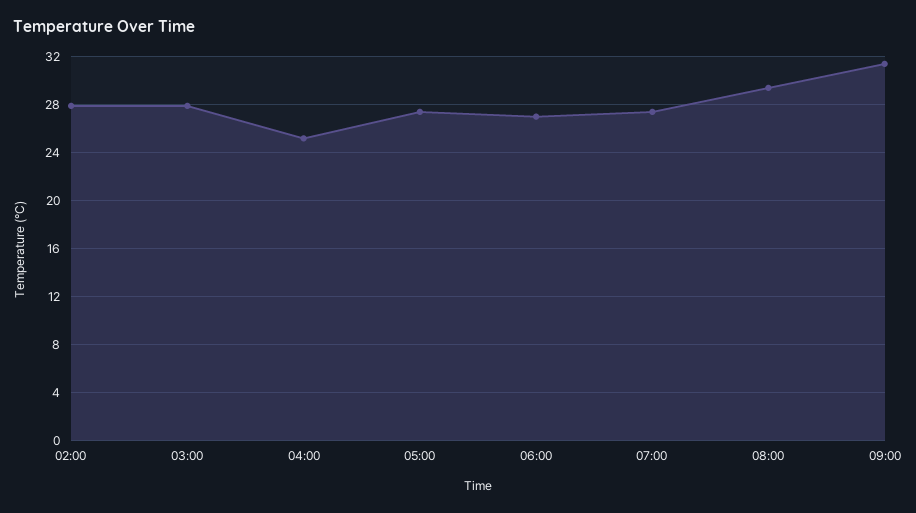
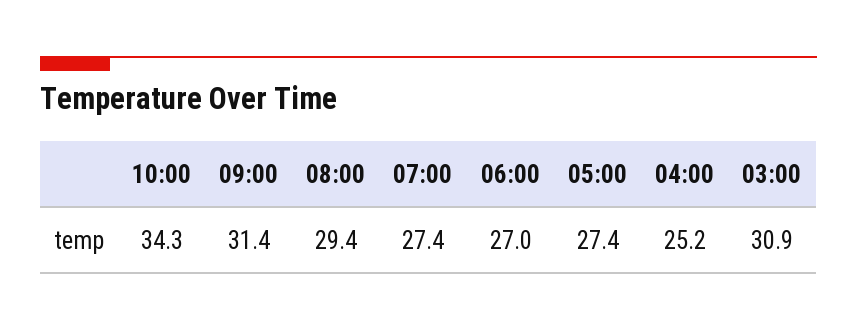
02:00: 28 -> none
03:00: 28 -> 30.9
10:00: none -> 34.3

